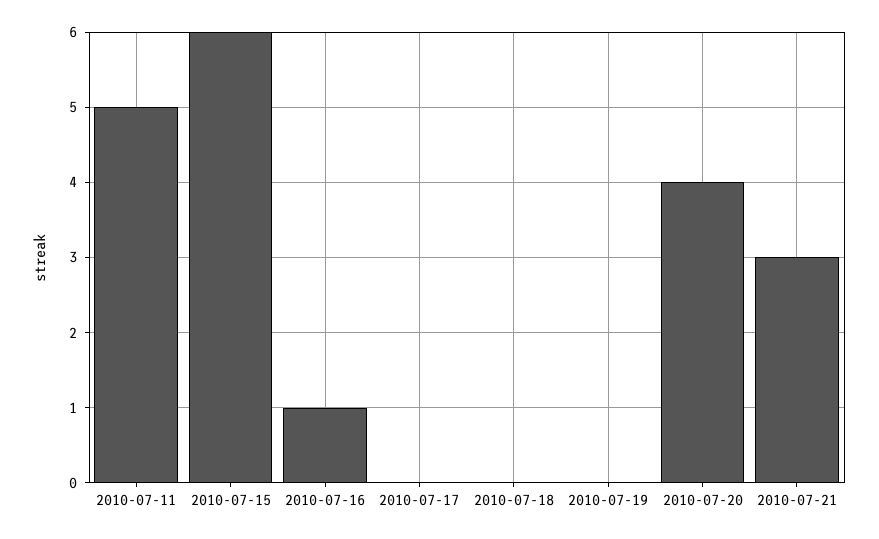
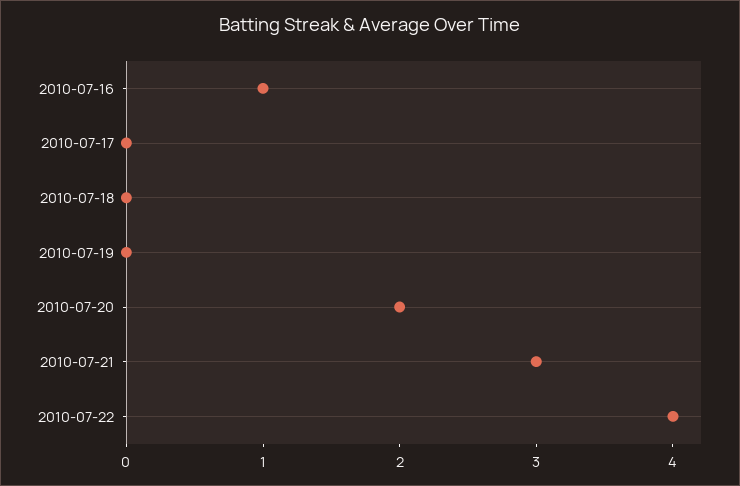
2010-07-11: 5 -> none
2010-07-15: 6 -> none
2010-07-20: 4 -> 2
2010-07-22: none -> 4

